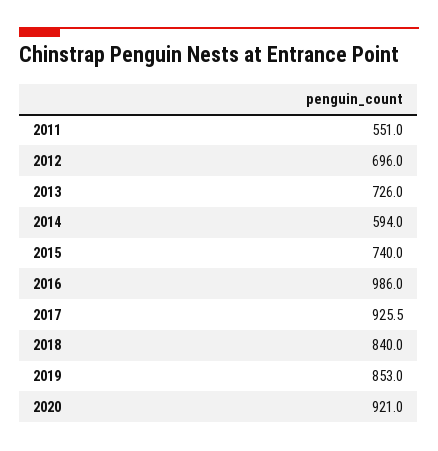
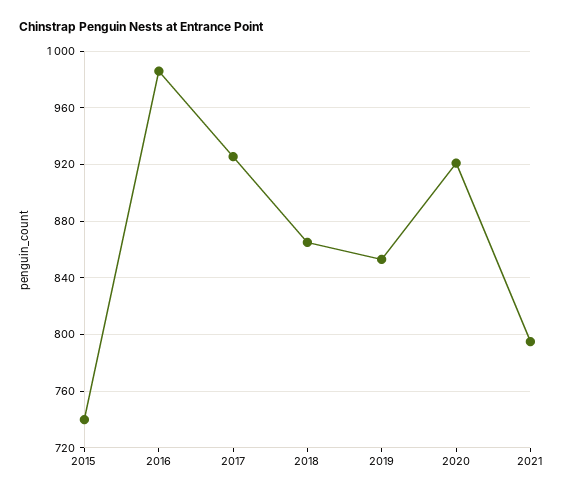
2011: 551 -> none
2012: 696 -> none
2013: 726 -> none
2014: 594 -> none
2018: 840 -> 865
2021: none -> 795

